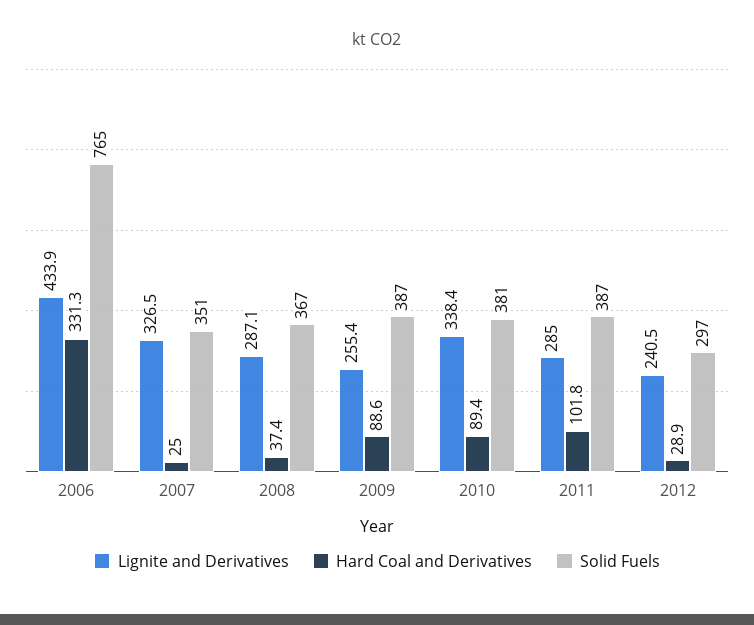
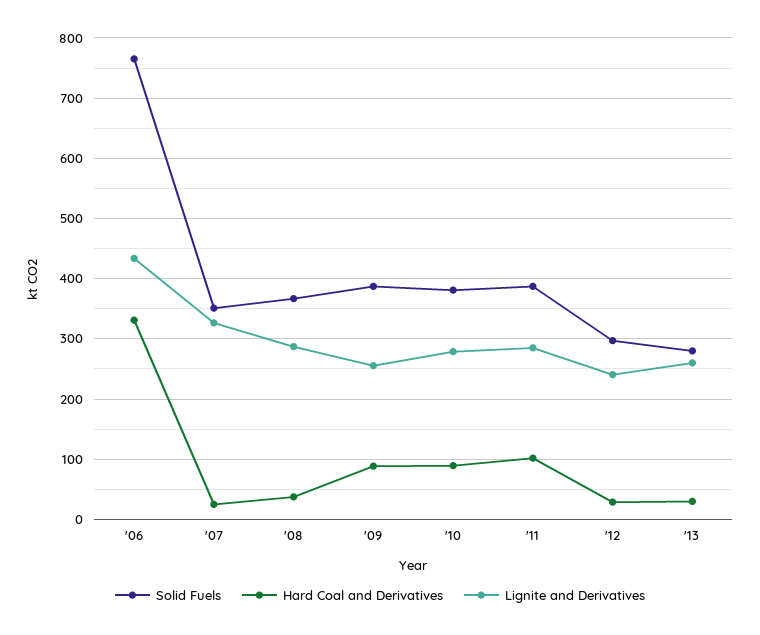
Lignite and Derivatives, 2010: 338.4 -> 280
Solid Fuels, '13: none -> 280
Hard Coal and Derivatives, '13: none -> 30
Lignite and Derivatives, '13: none -> 260

